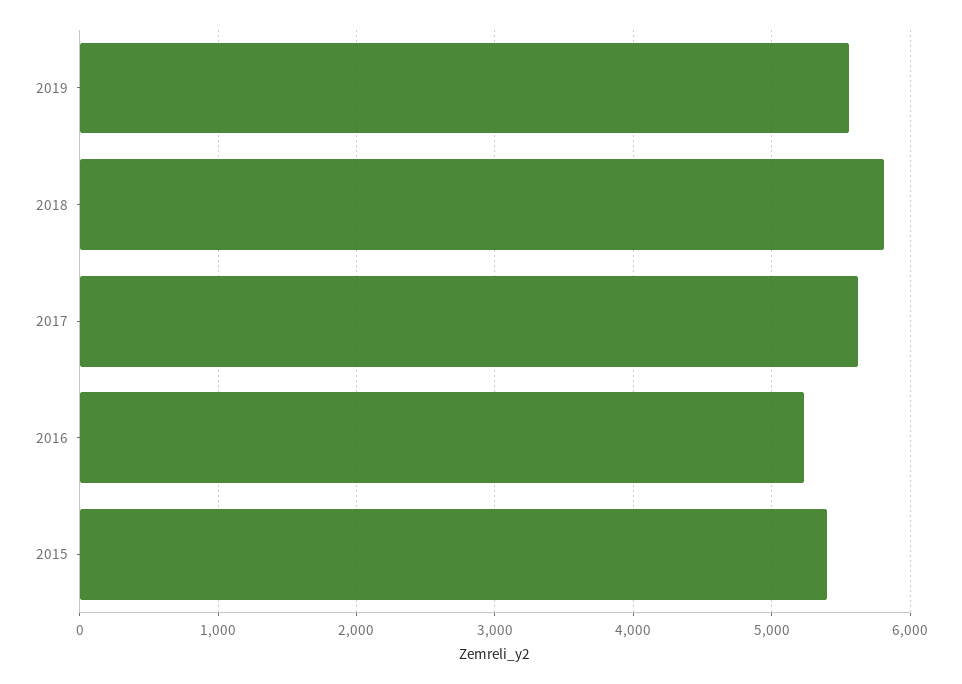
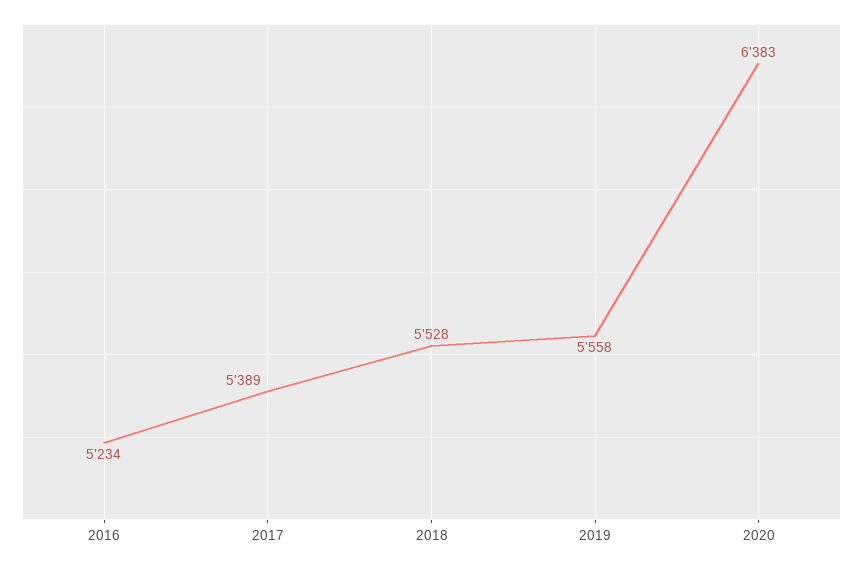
2018: 5800 -> 5528
2017: 5600 -> 5389
2015: 5400 -> none
2020: none -> 6383

